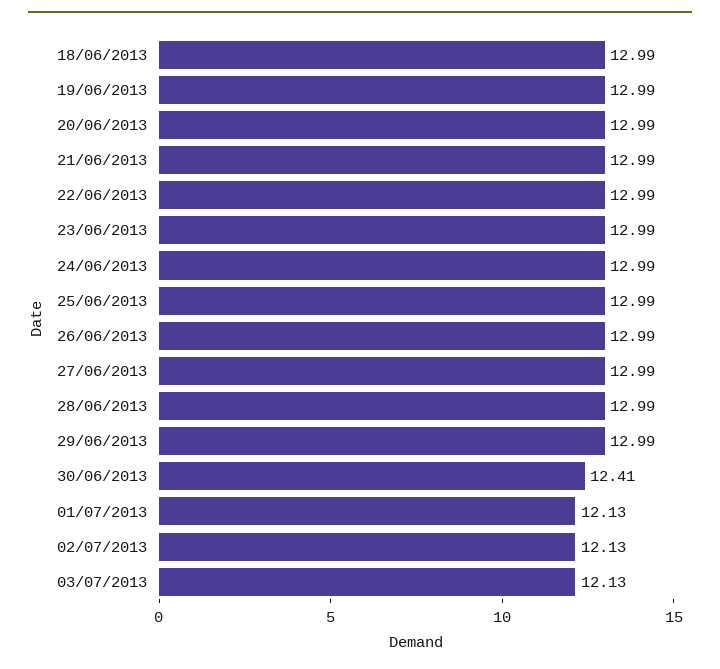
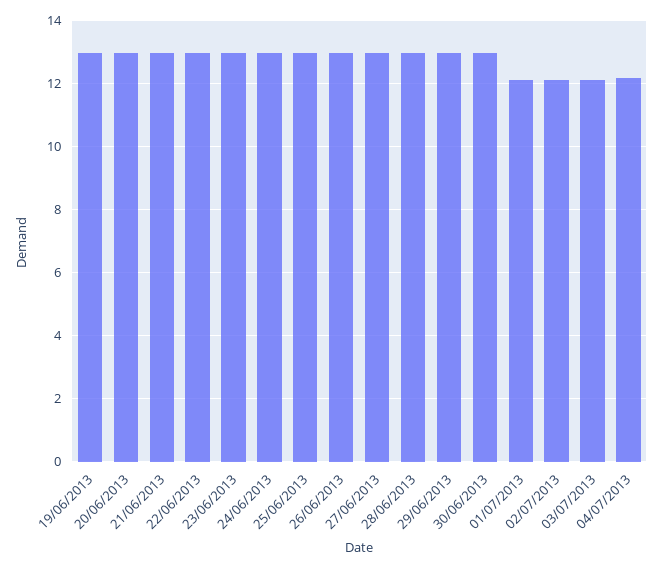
18/06/2013: 12.99 -> none
30/06/2013: 12.41 -> 13
04/07/2013: none -> 12.2

